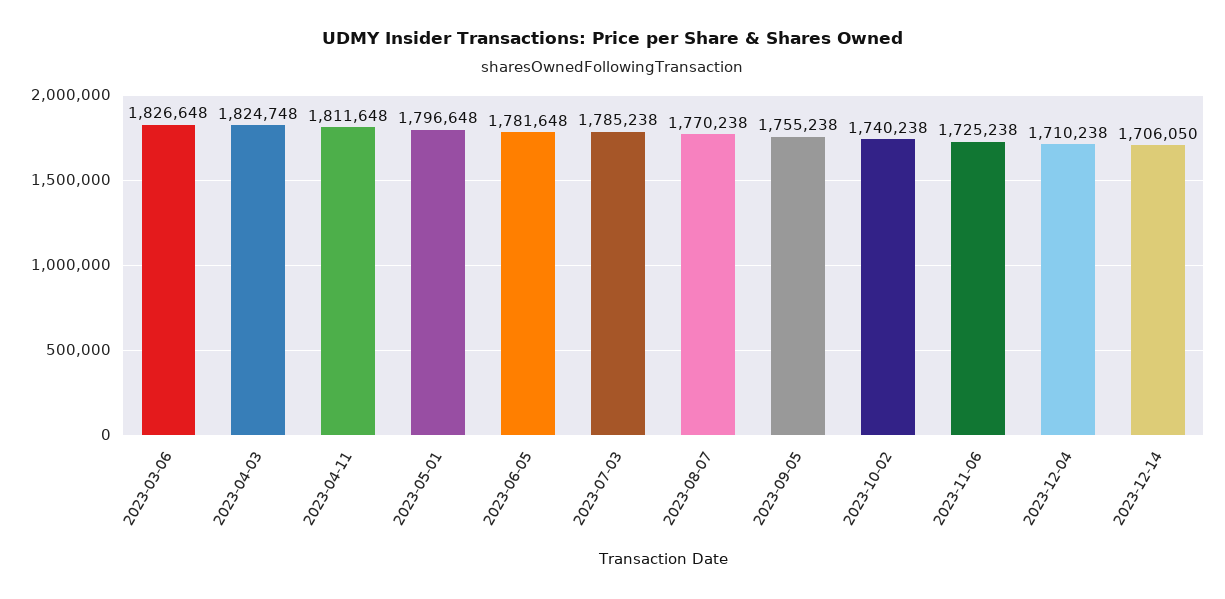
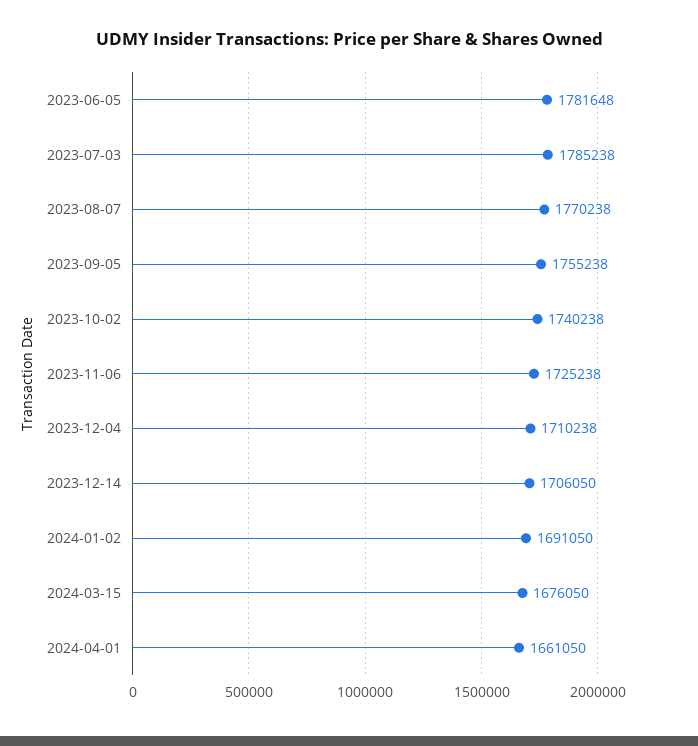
2023-03-06: 1826648 -> none
2023-04-03: 1824748 -> none
2023-04-11: 1811648 -> none
2023-05-01: 1796648 -> none
2024-01-02: none -> 1691050
2024-03-15: none -> 1676050
2024-04-01: none -> 1661050

